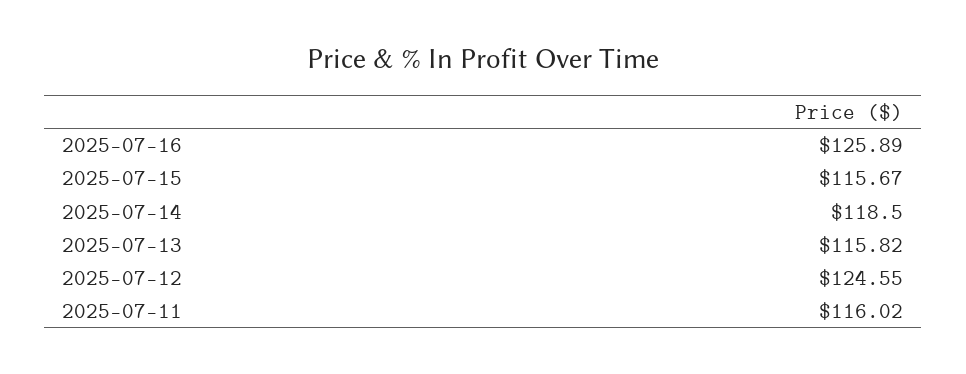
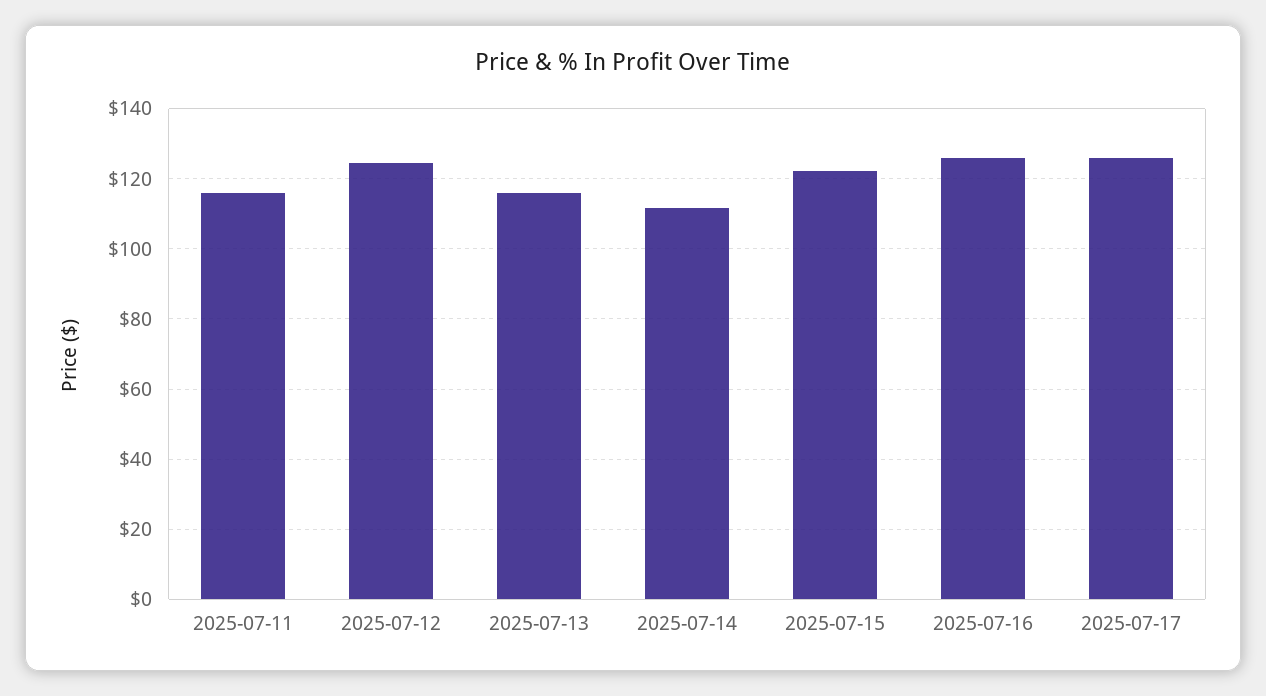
2025-07-15: 115.67 -> 122
2025-07-14: 118.5 -> 112
2025-07-17: none -> 126

